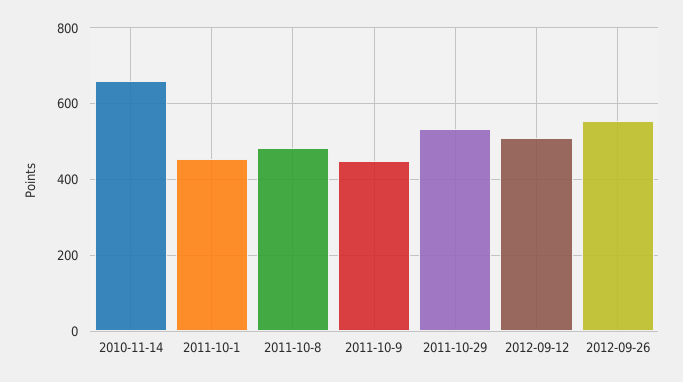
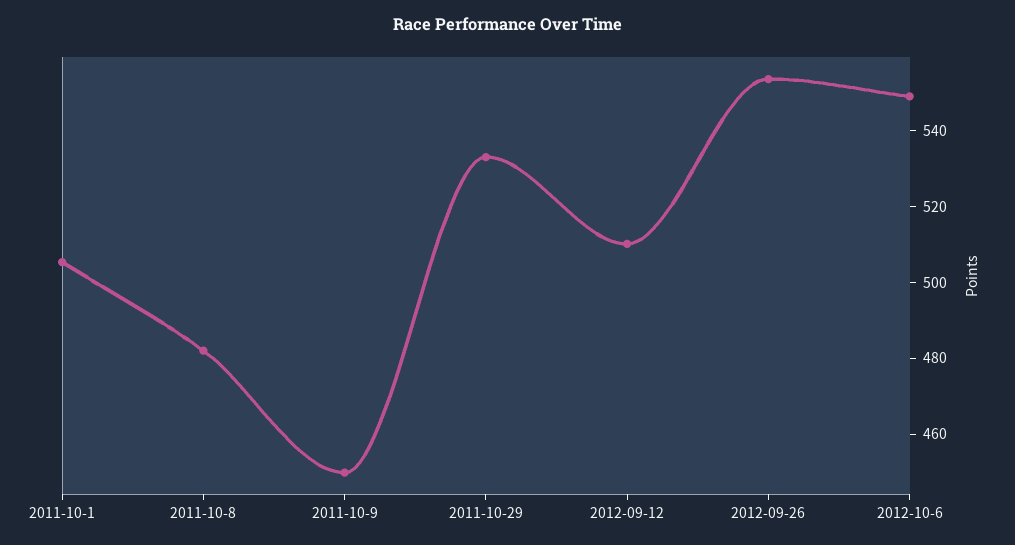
2010-11-14: 660 -> none
2011-10-1: 460 -> 505
2012-10-6: none -> 550

